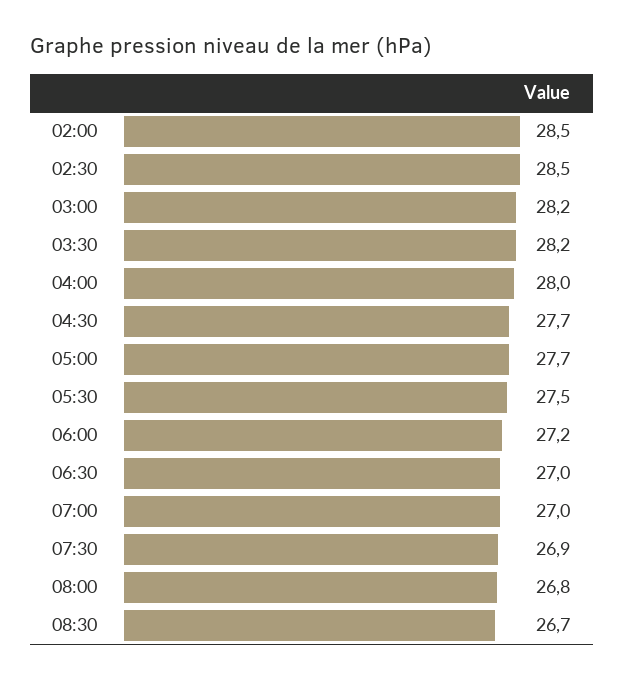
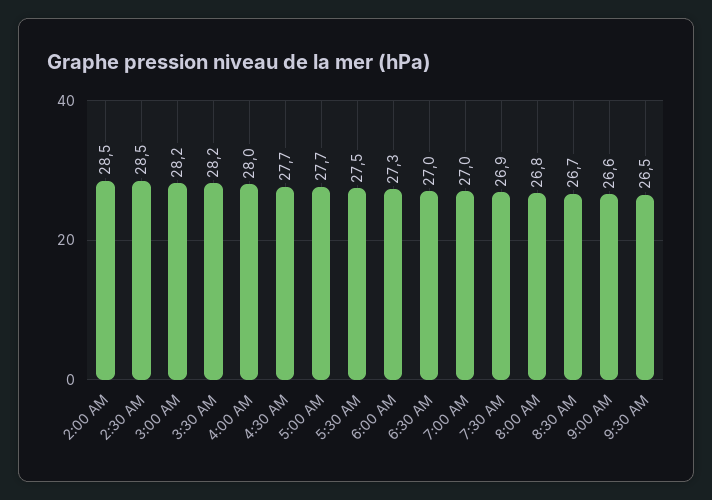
06:00: 27.2 -> 27.3
9:00 AM: none -> 26.6
9:30 AM: none -> 26.5

